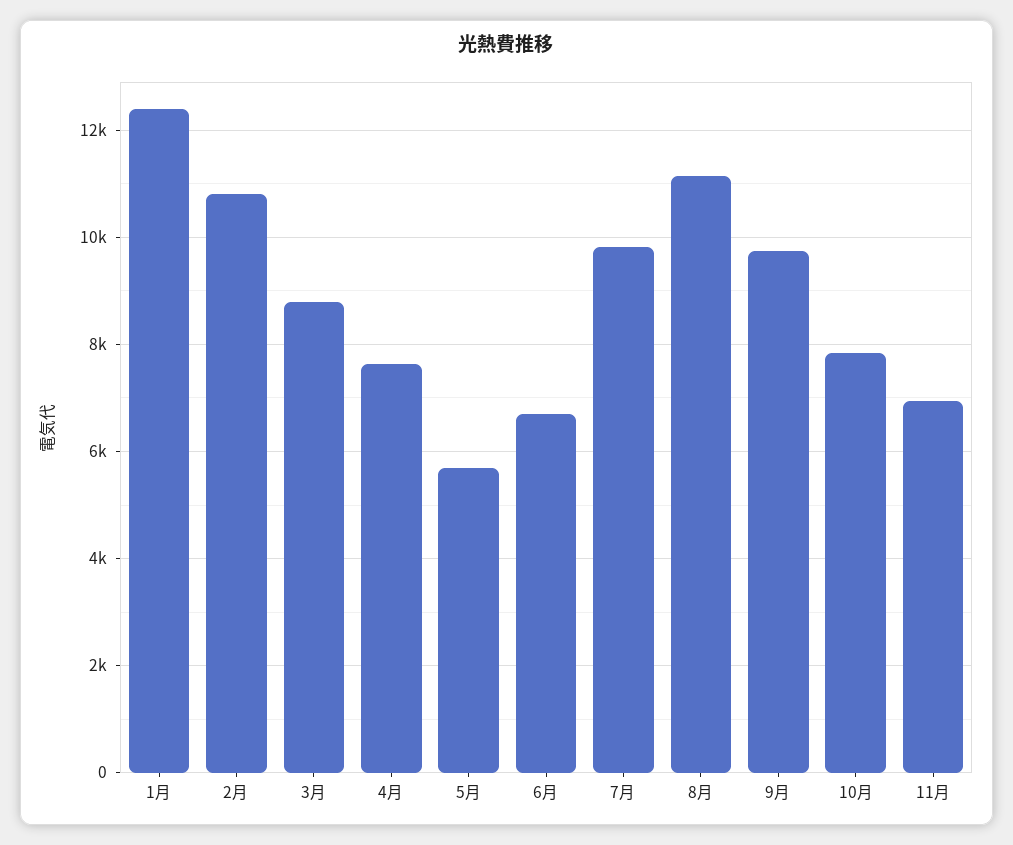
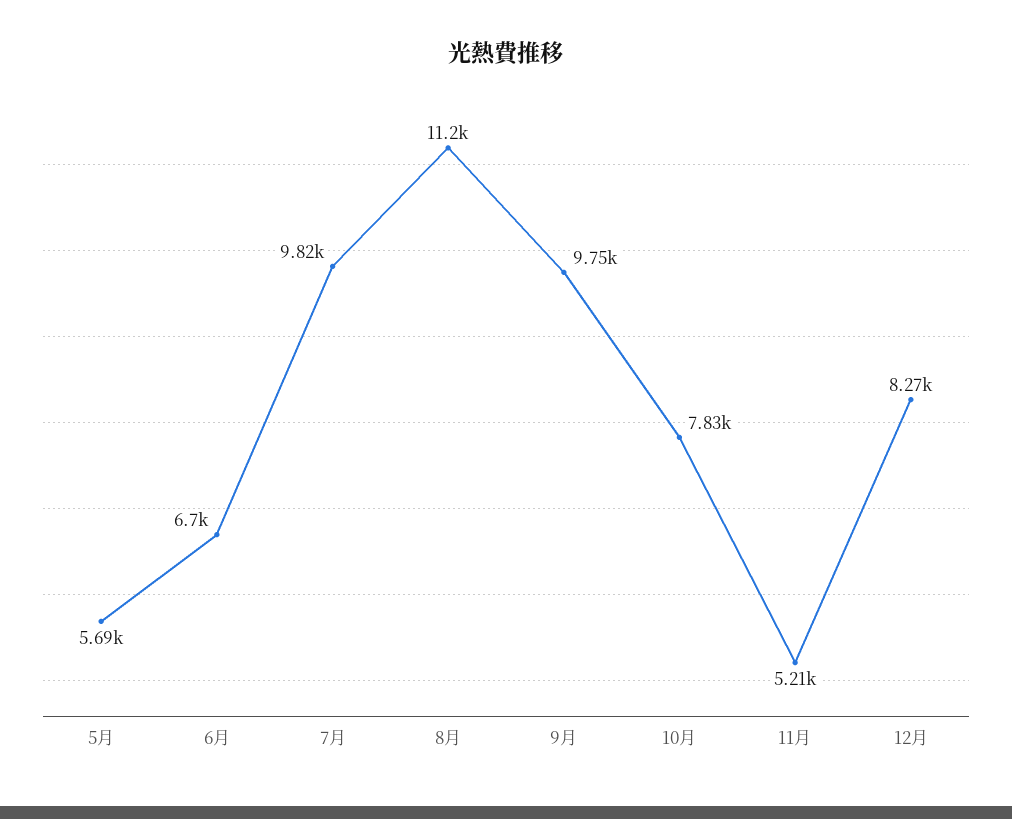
1月: 12400 -> none
2月: 10800 -> none
3月: 8800 -> none
4月: 7600 -> none
11月: 7000 -> 5210
12月: none -> 8270

